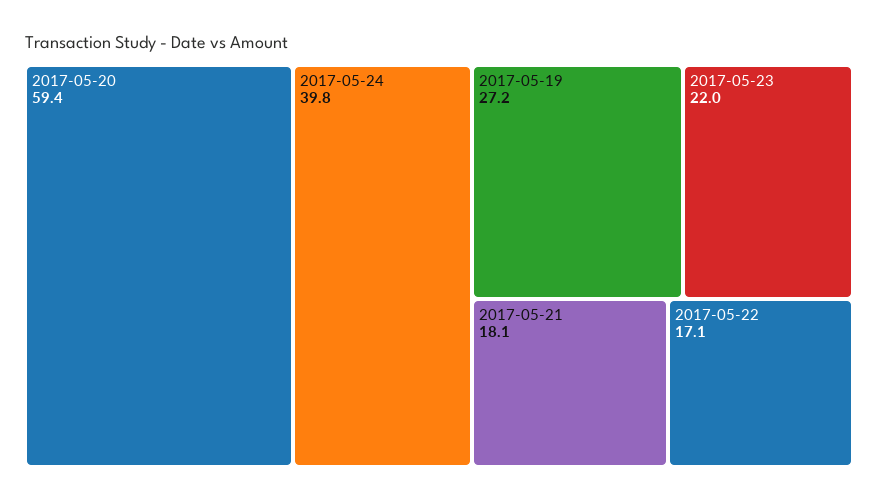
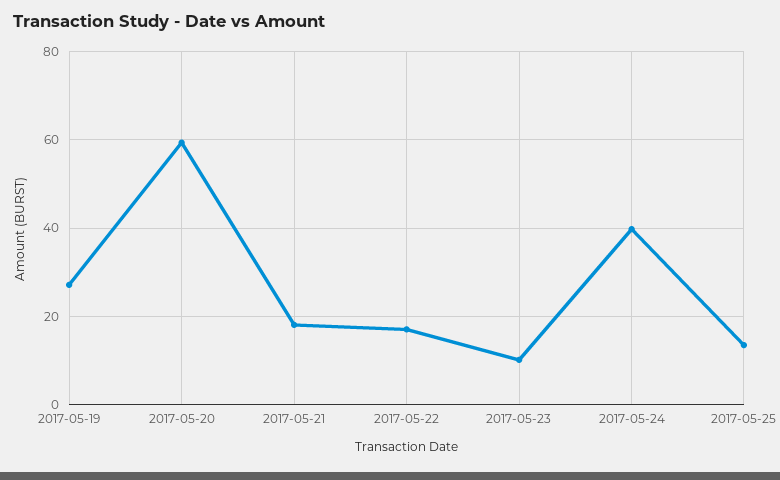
2017-05-23: 22 -> 10
2017-05-25: none -> 14

